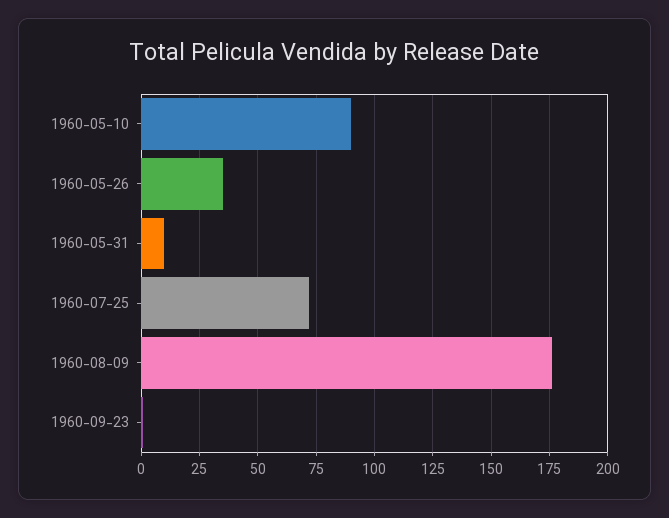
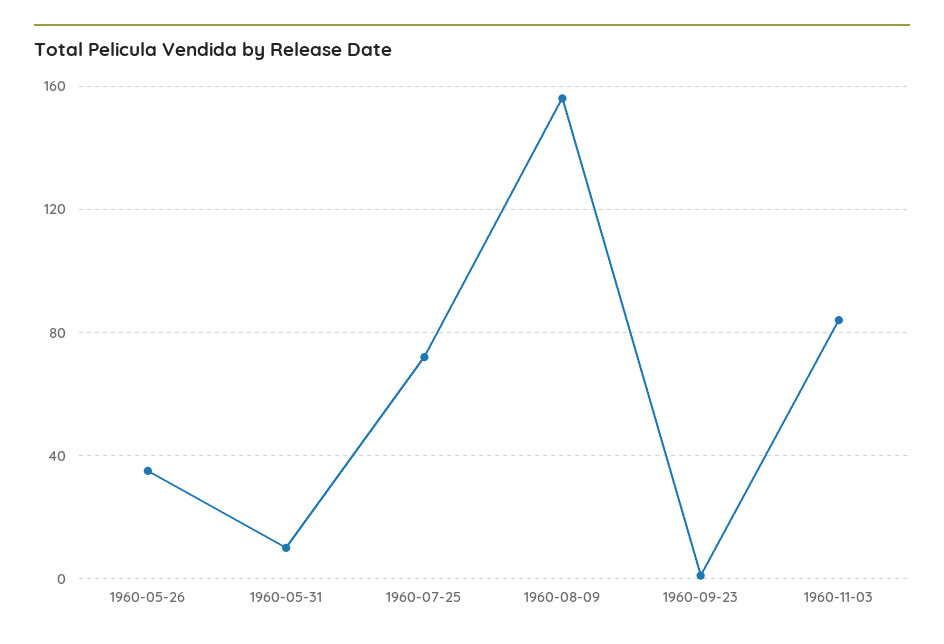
1960-05-10: 90 -> none
1960-08-09: 175 -> 155
1960-11-03: none -> 85

